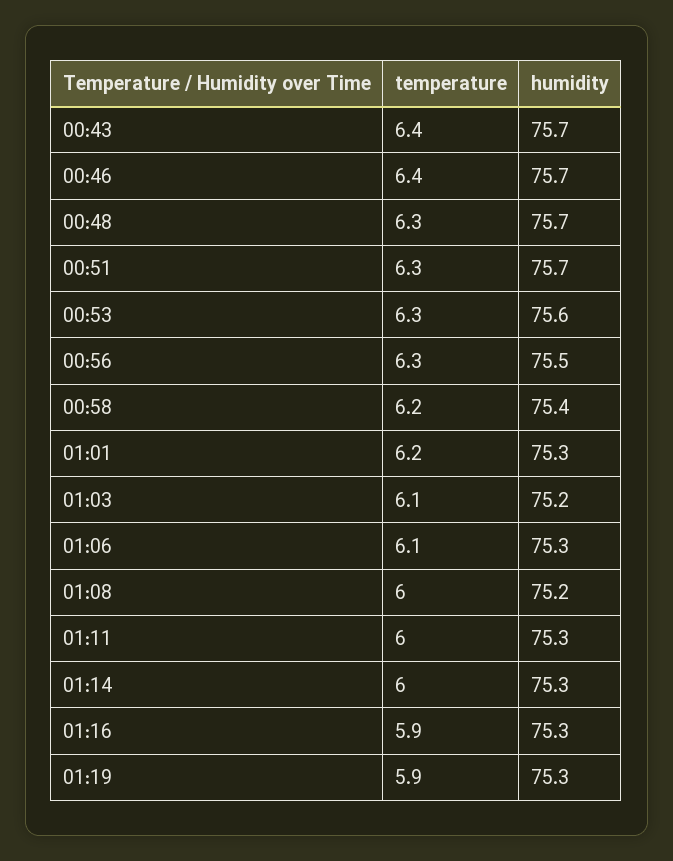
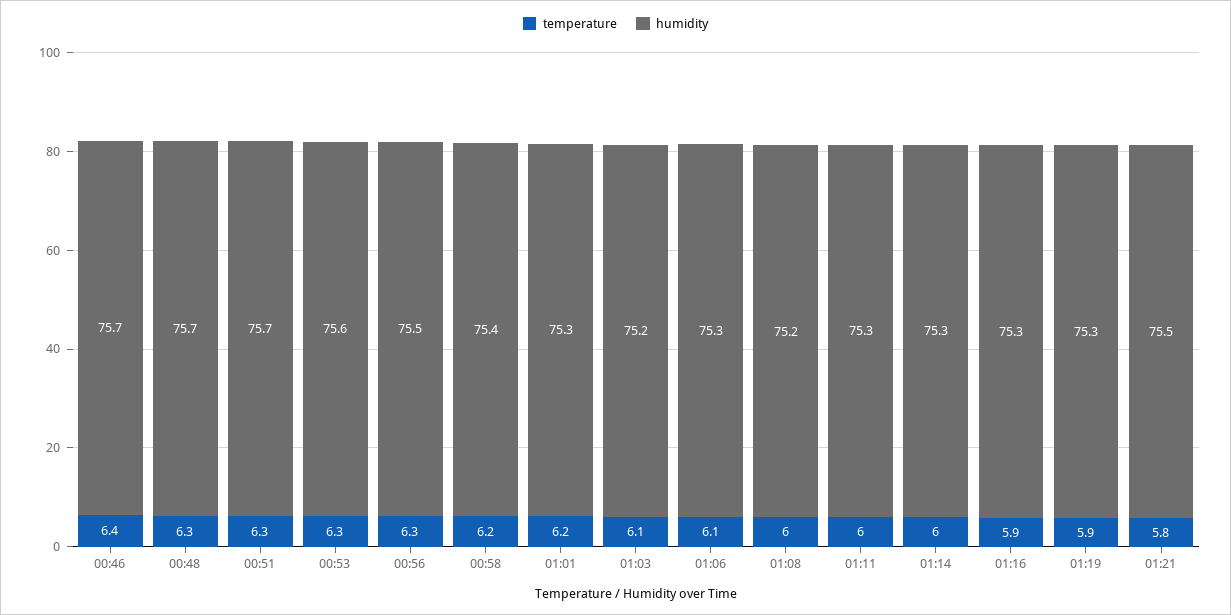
temperature, 00:43: 6.4 -> none
humidity, 00:43: 75.7 -> none
temperature, 01:21: none -> 5.8
humidity, 01:21: none -> 75.5

